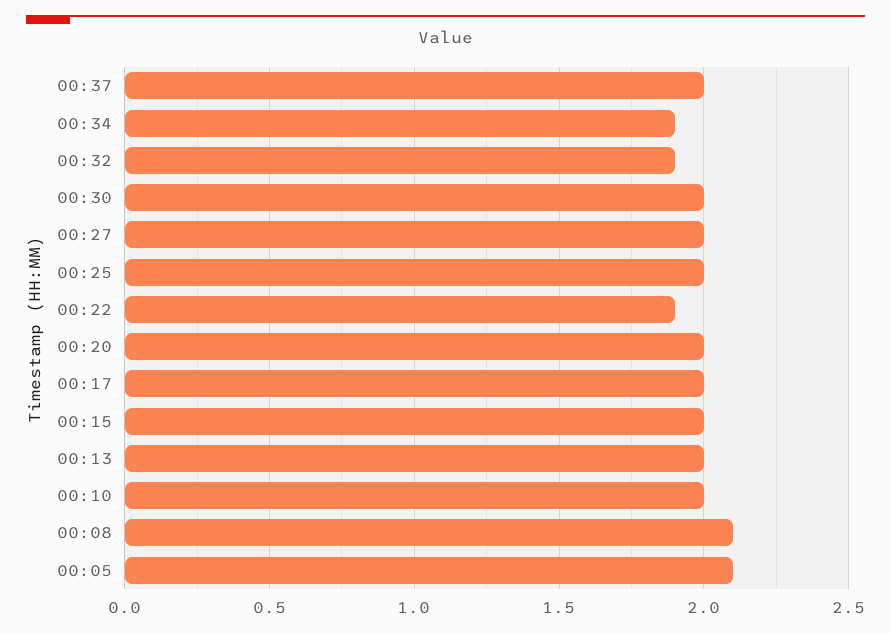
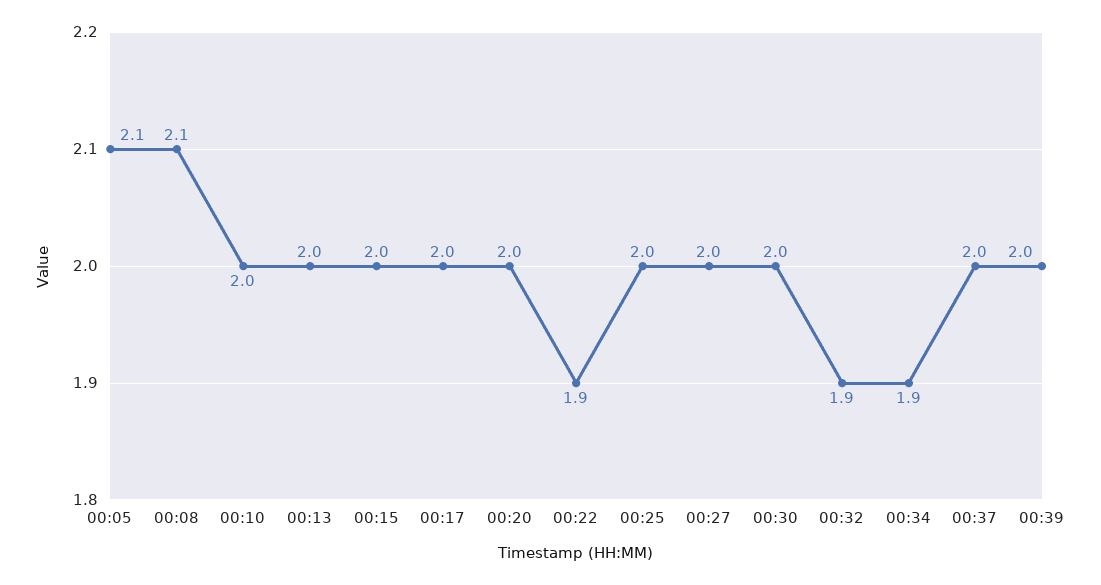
00:39: none -> 2

